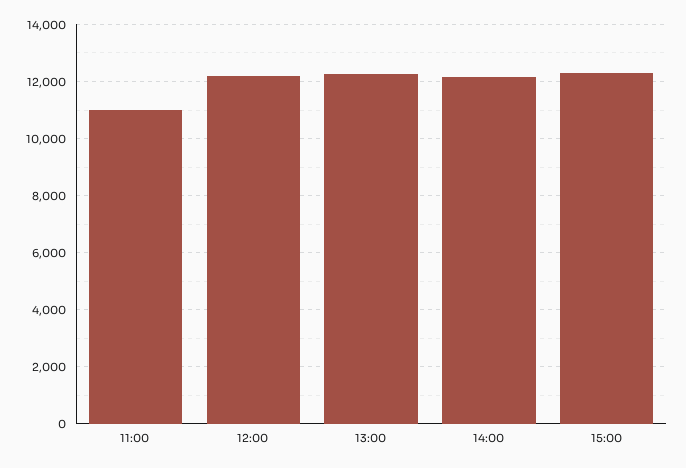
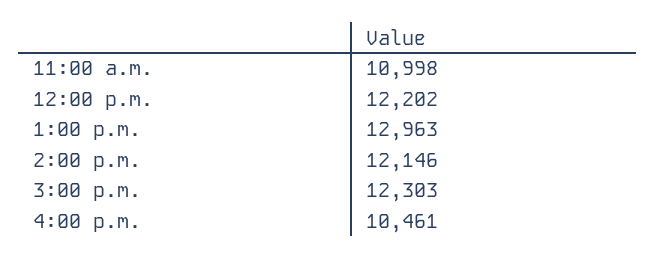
13:00: 12250 -> 12963
4:00 p.m.: none -> 10461

